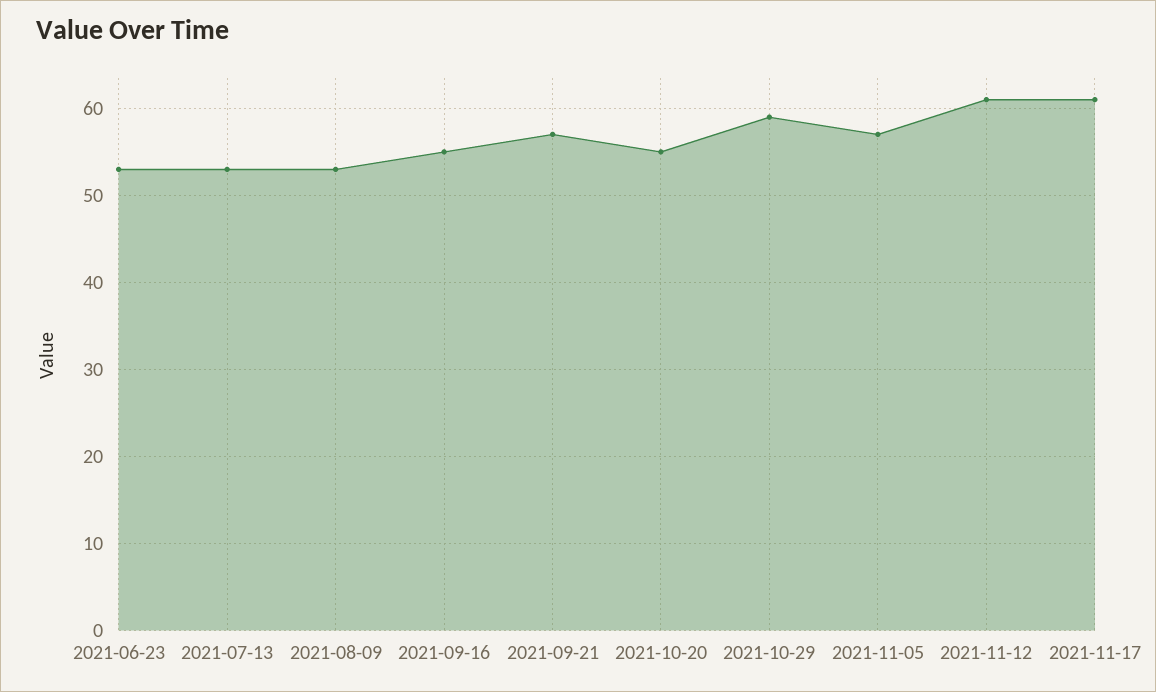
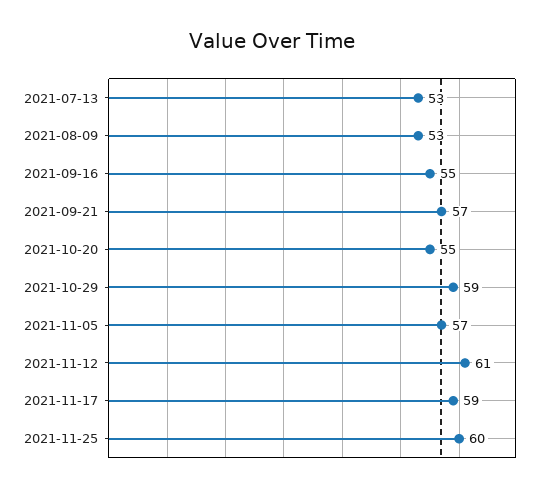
2021-06-23: 53 -> none
2021-11-17: 61 -> 59
2021-11-25: none -> 60

